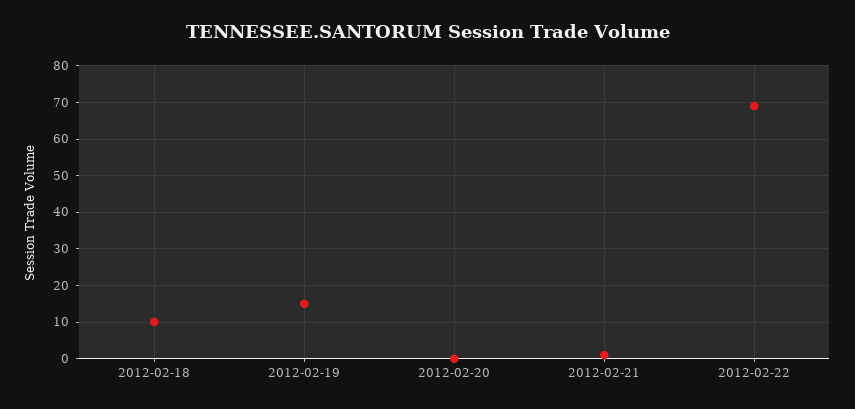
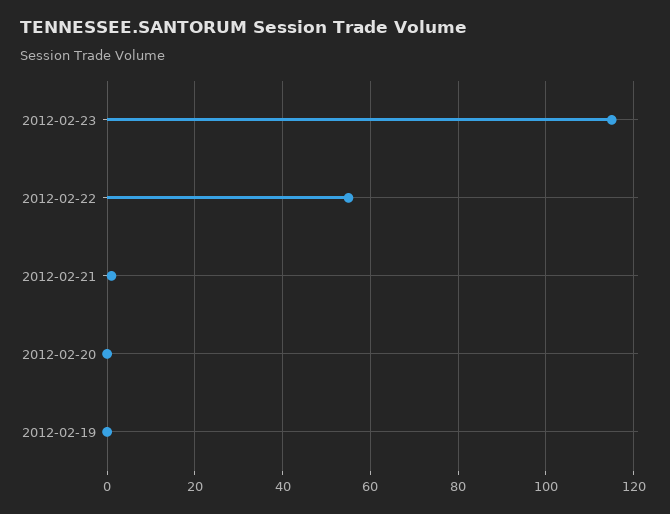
2012-02-18: 10 -> none
2012-02-19: 15 -> 0
2012-02-22: 70 -> 55
2012-02-23: none -> 115

